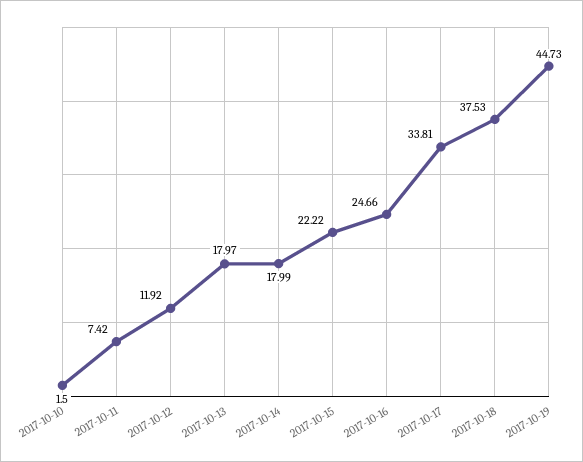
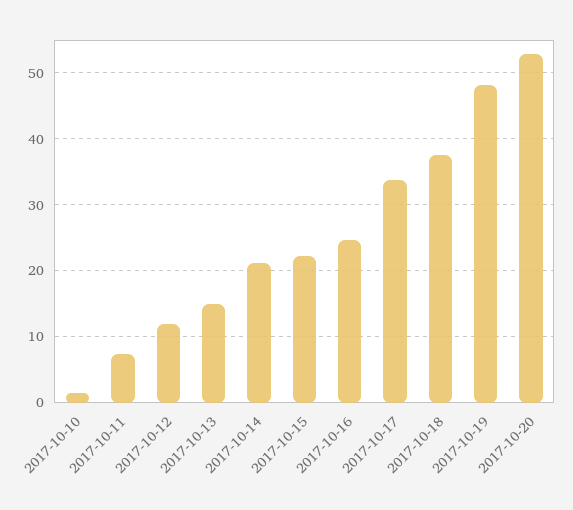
2017-10-13: 17.97 -> 15
2017-10-14: 17.99 -> 21
2017-10-19: 44.73 -> 48
2017-10-20: none -> 53

